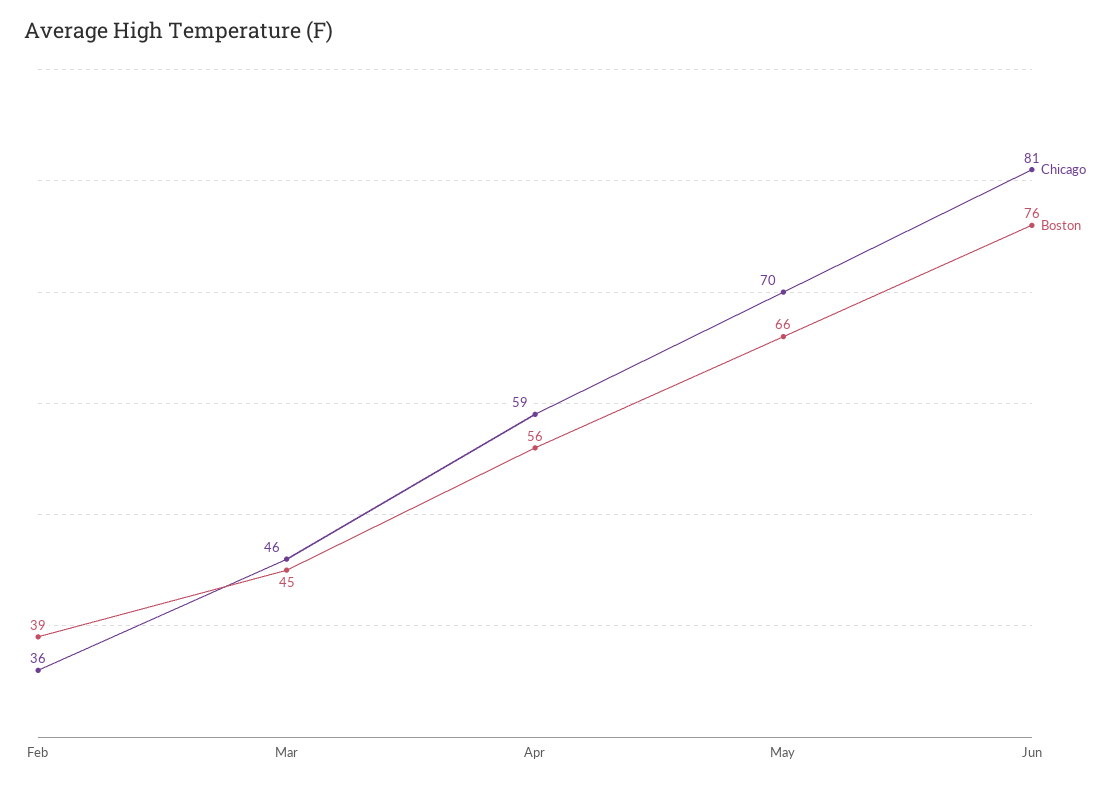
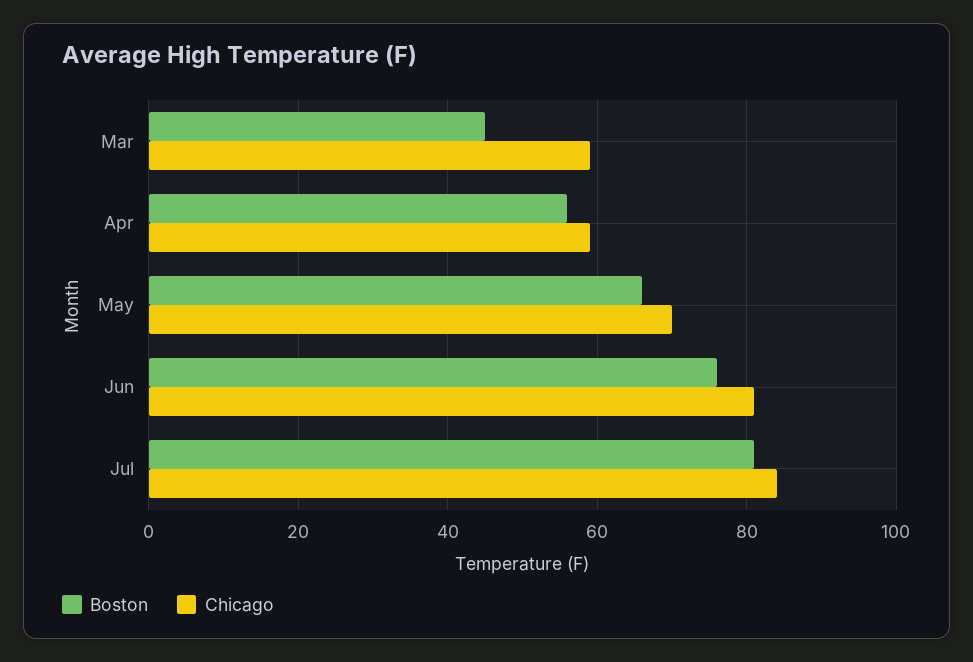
Chicago, Feb: 36 -> none
Boston, Feb: 39 -> none
Chicago, Mar: 46 -> 60
Boston, Jul: none -> 80
Chicago, Jul: none -> 85

